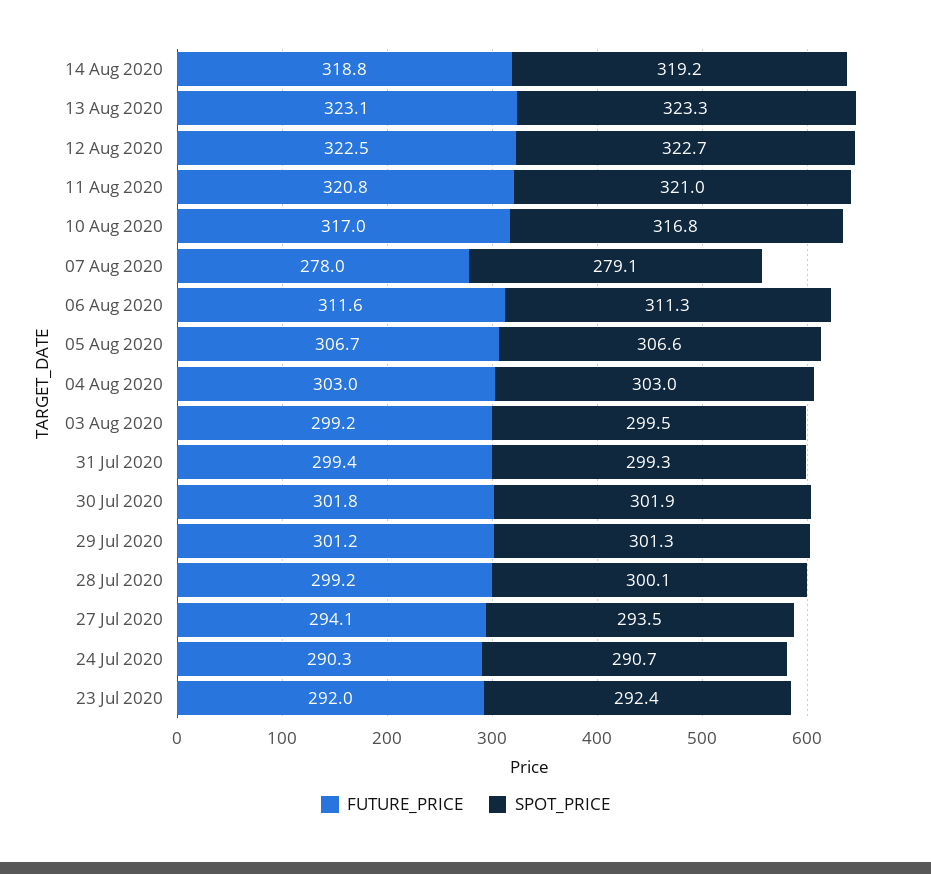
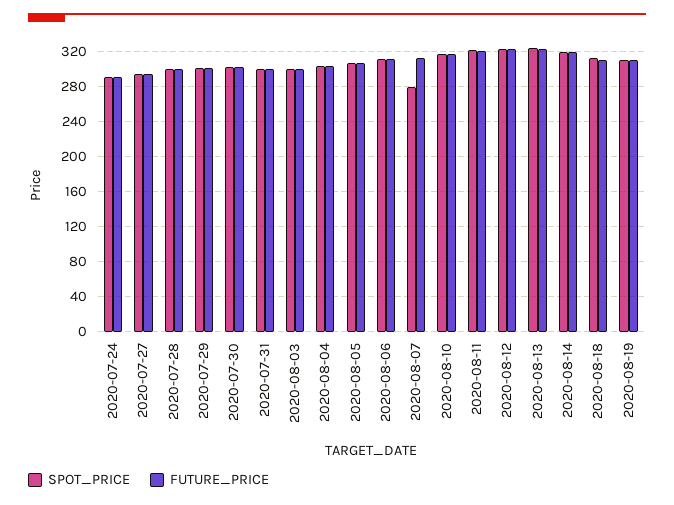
FUTURE_PRICE, 07 Aug 2020: 278 -> 310
FUTURE_PRICE, 23 Jul 2020: 292 -> none
SPOT_PRICE, 23 Jul 2020: 292.4 -> none
SPOT_PRICE, 2020-08-18: none -> 310
FUTURE_PRICE, 2020-08-18: none -> 310
SPOT_PRICE, 2020-08-19: none -> 310
FUTURE_PRICE, 2020-08-19: none -> 310

